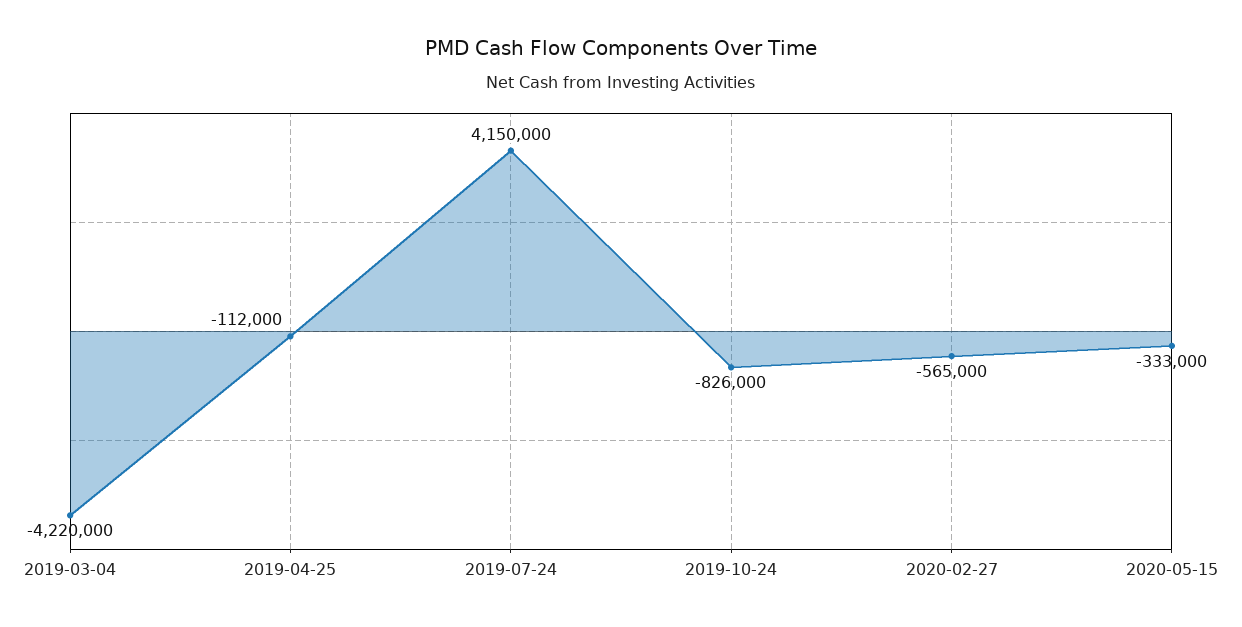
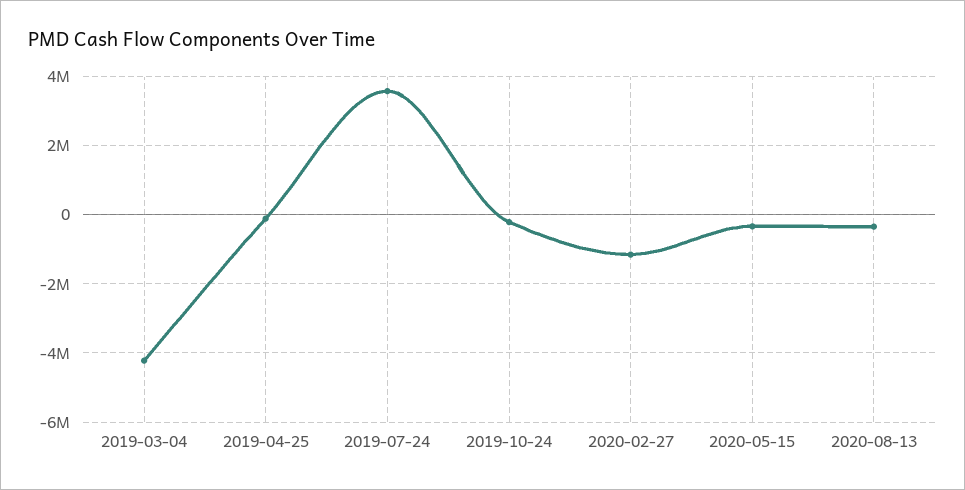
2019-07-24: 4150000 -> 3600000
2019-10-24: -826000 -> -200000
2020-02-27: -565000 -> -1200000
2020-08-13: none -> -400000

